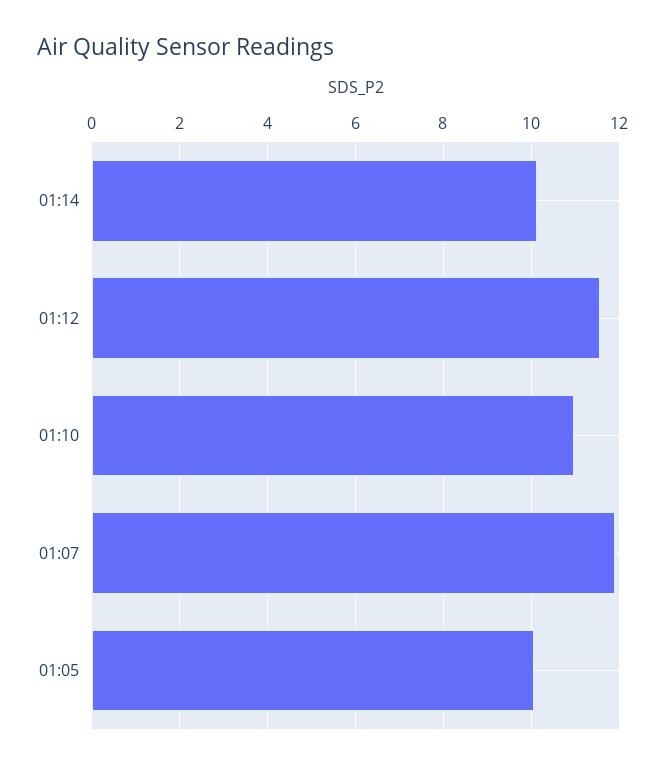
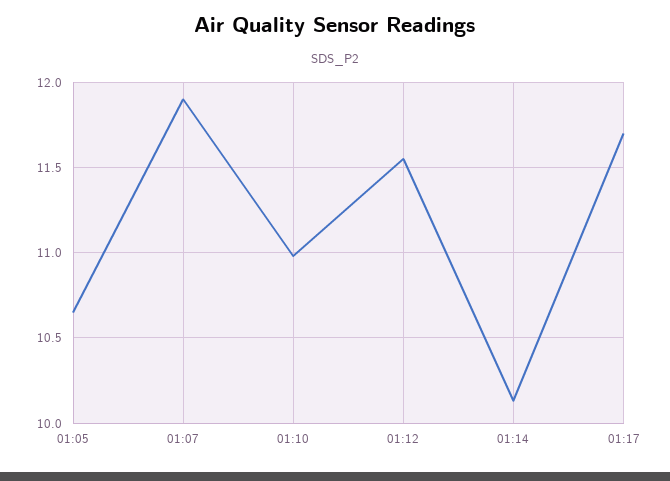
01:05: 10 -> 10.65
01:17: none -> 11.7

